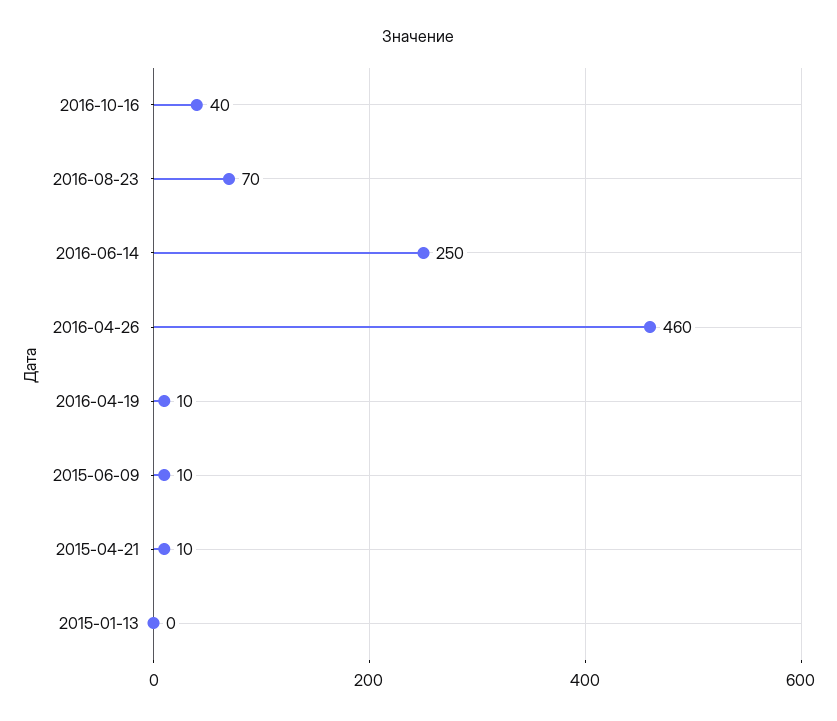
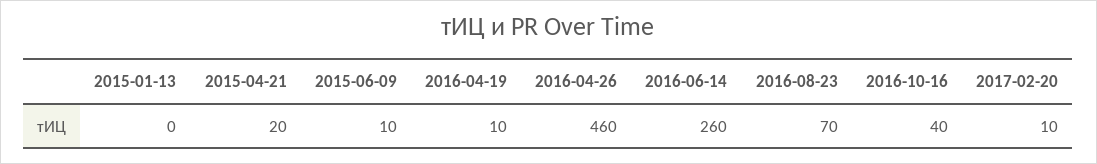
2016-06-14: 250 -> 260
2015-04-21: 10 -> 20
2017-02-20: none -> 10

